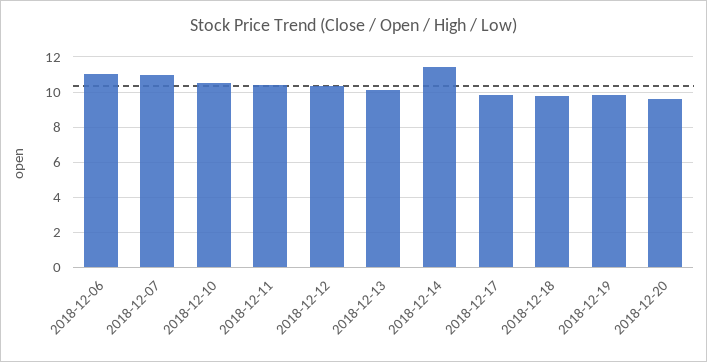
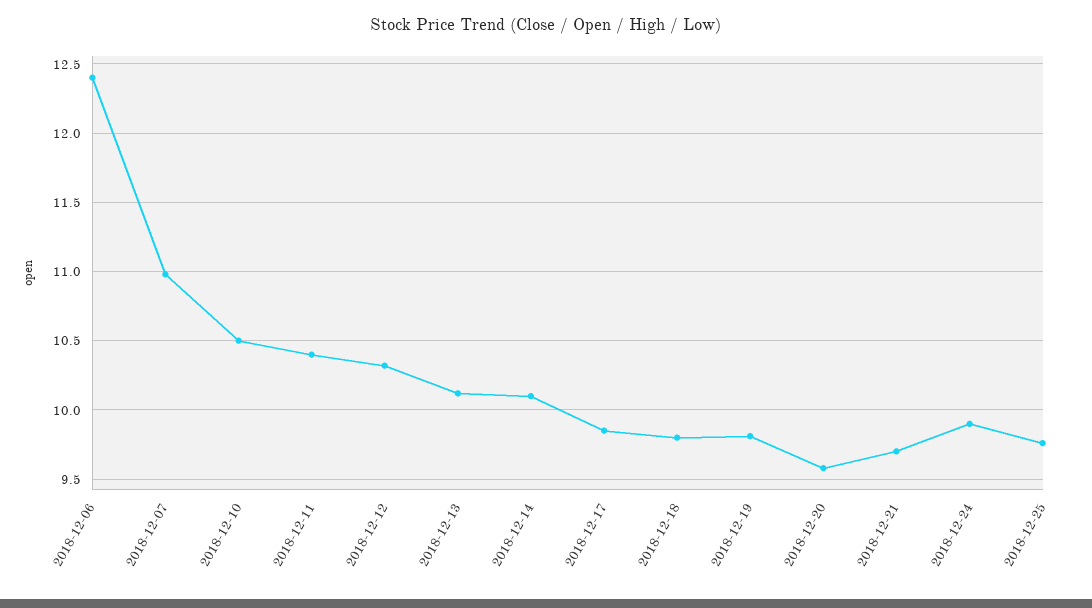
2018-12-06: 11 -> 12.4
2018-12-14: 11.5 -> 10.1
2018-12-21: none -> 9.7
2018-12-24: none -> 9.9
2018-12-25: none -> 9.75

